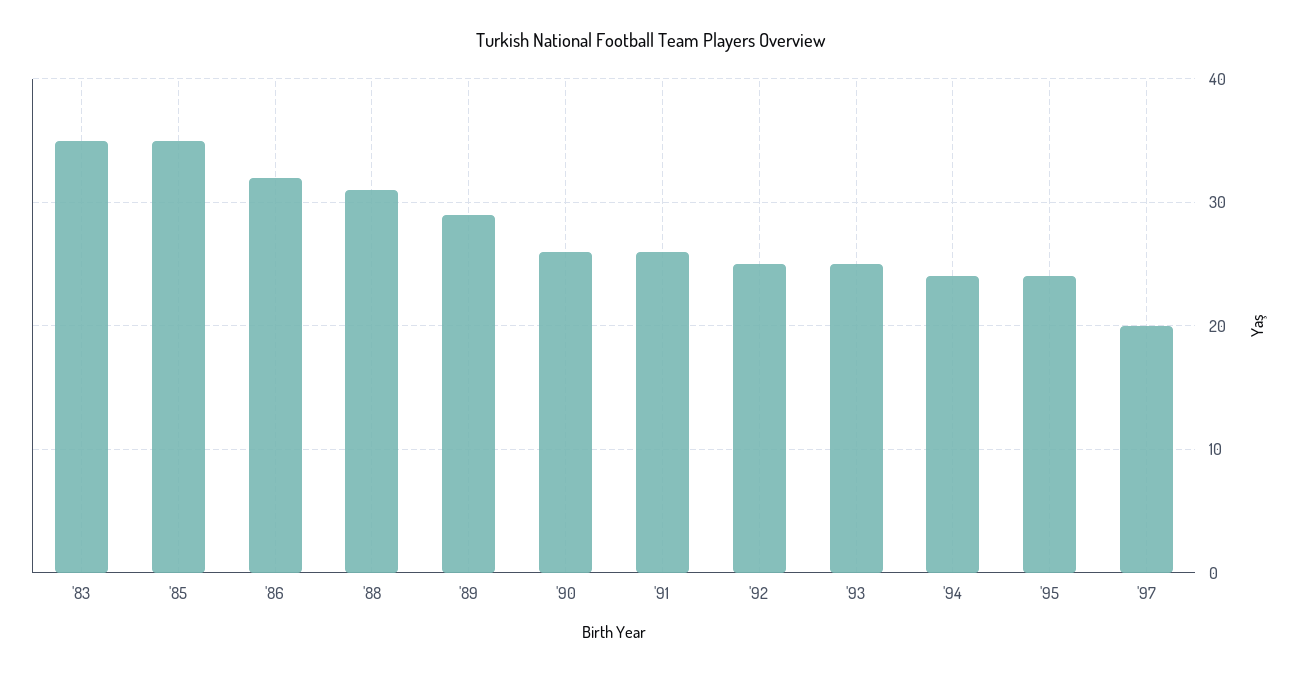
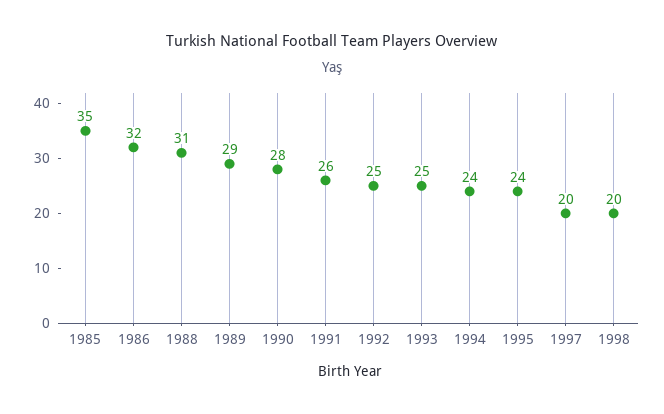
'83: 35 -> none
'90: 26 -> 28
1998: none -> 20

